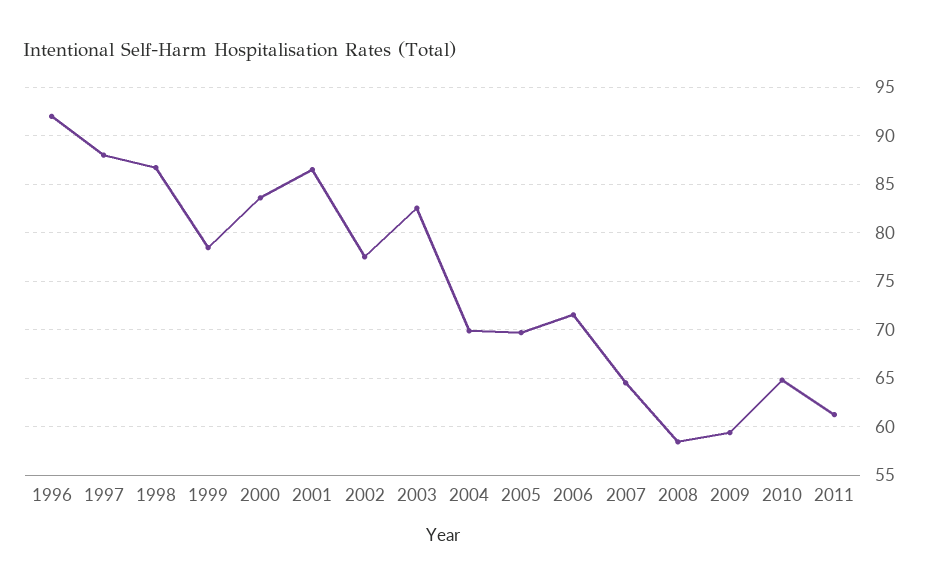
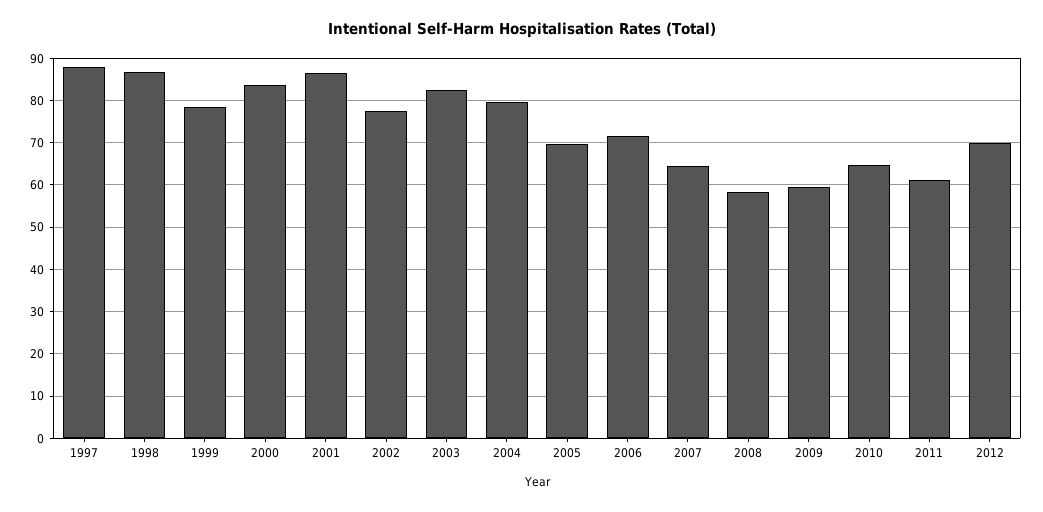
1996: 92 -> none
2004: 70 -> 80
2012: none -> 70

